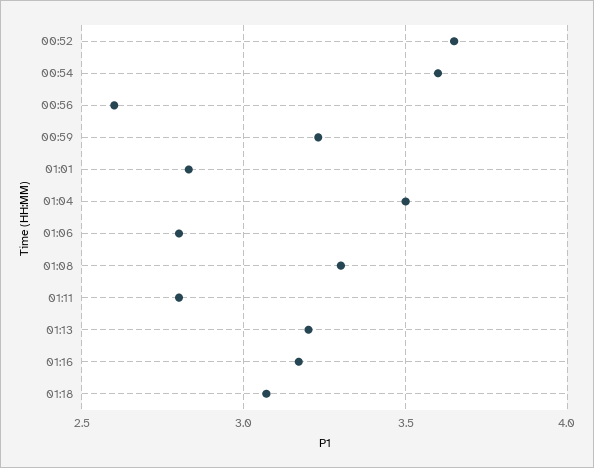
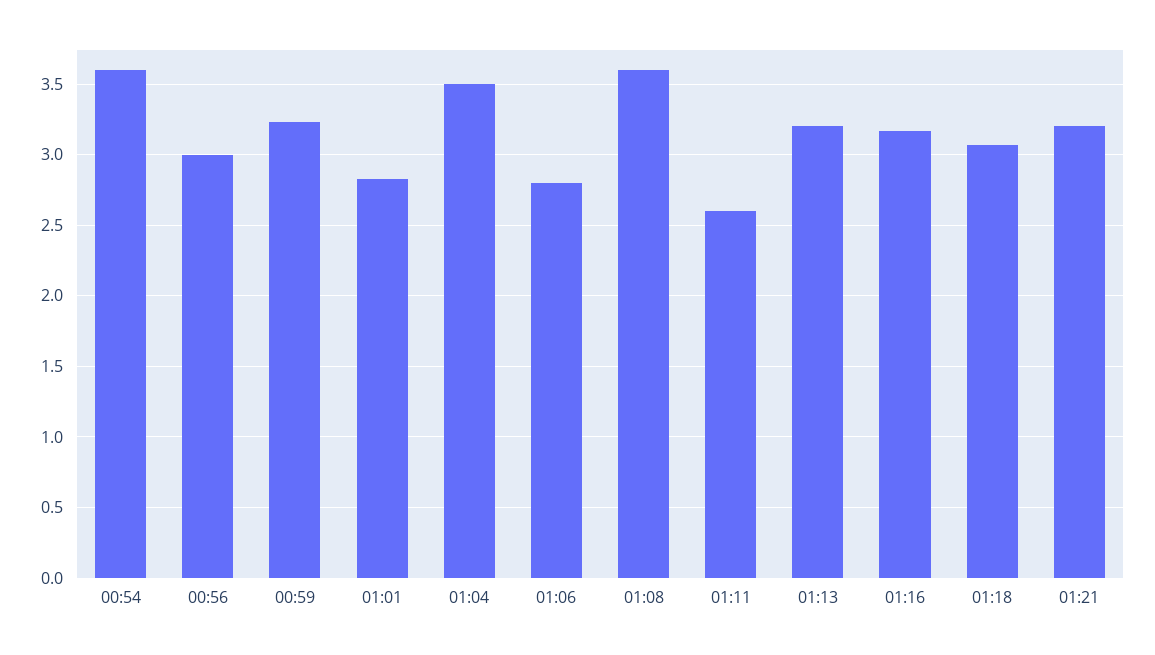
00:52: 3.65 -> none
00:56: 2.6 -> 3
01:08: 3.3 -> 3.6
01:11: 2.8 -> 2.6
01:21: none -> 3.2

